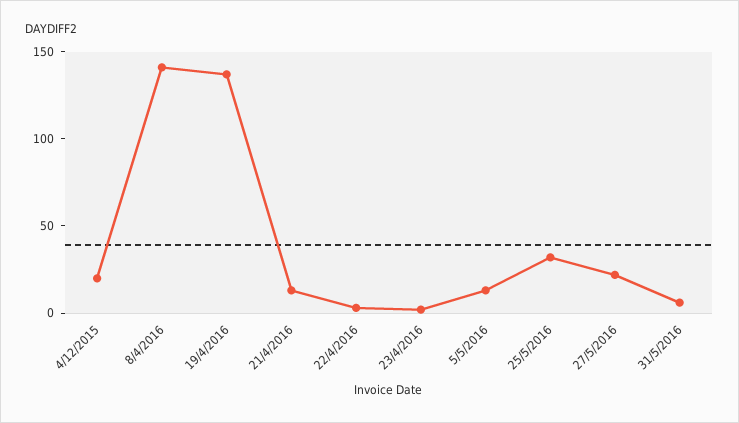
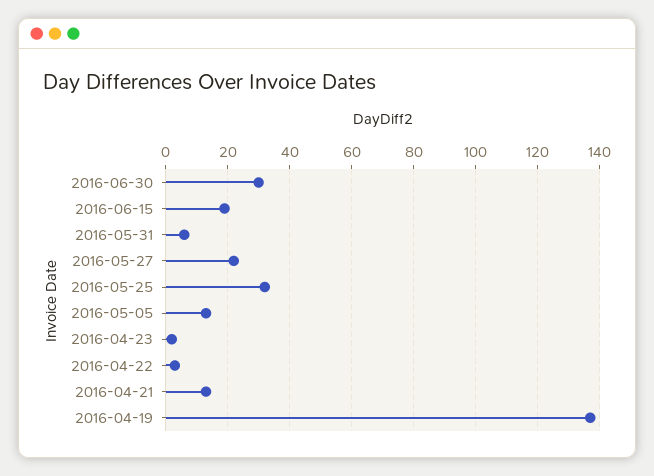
4/12/2015: 20 -> none
8/4/2016: 140 -> none
2016-06-30: none -> 30
2016-06-15: none -> 20

